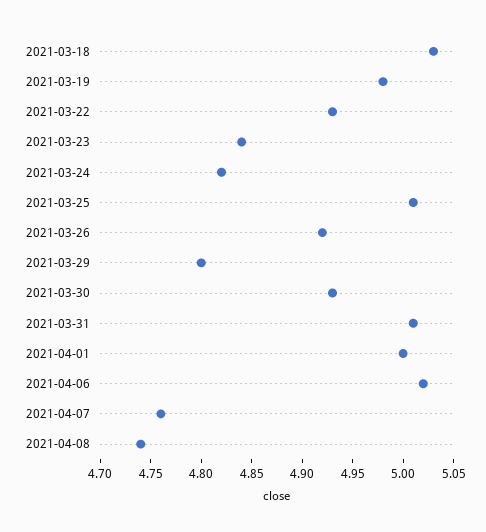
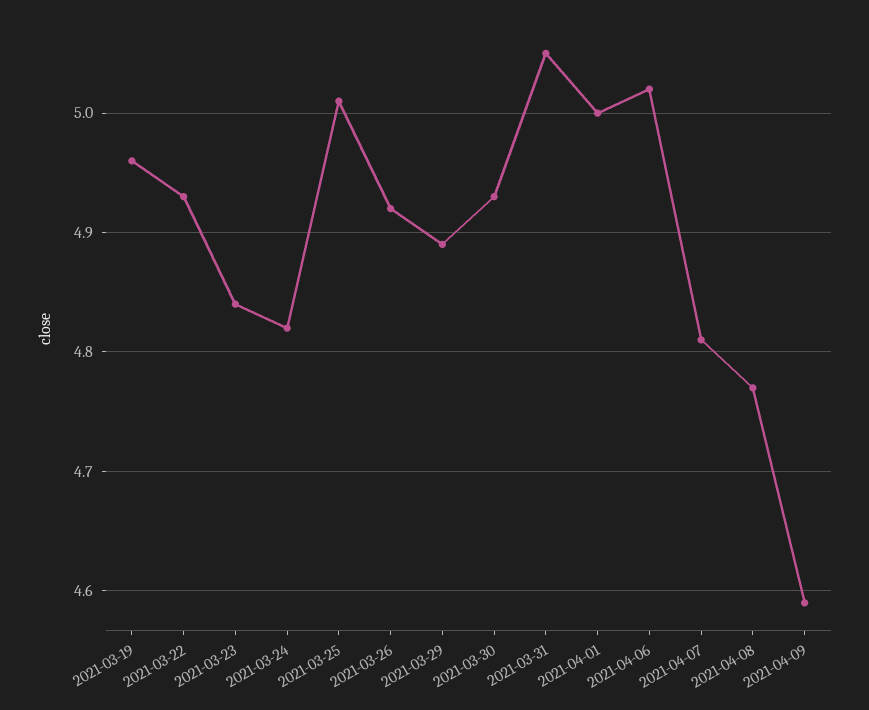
2021-03-18: 5.03 -> none
2021-03-19: 4.98 -> 4.96
2021-03-29: 4.8 -> 4.89
2021-03-31: 5.01 -> 5.05
2021-04-07: 4.76 -> 4.81
2021-04-08: 4.74 -> 4.77
2021-04-09: none -> 4.59

